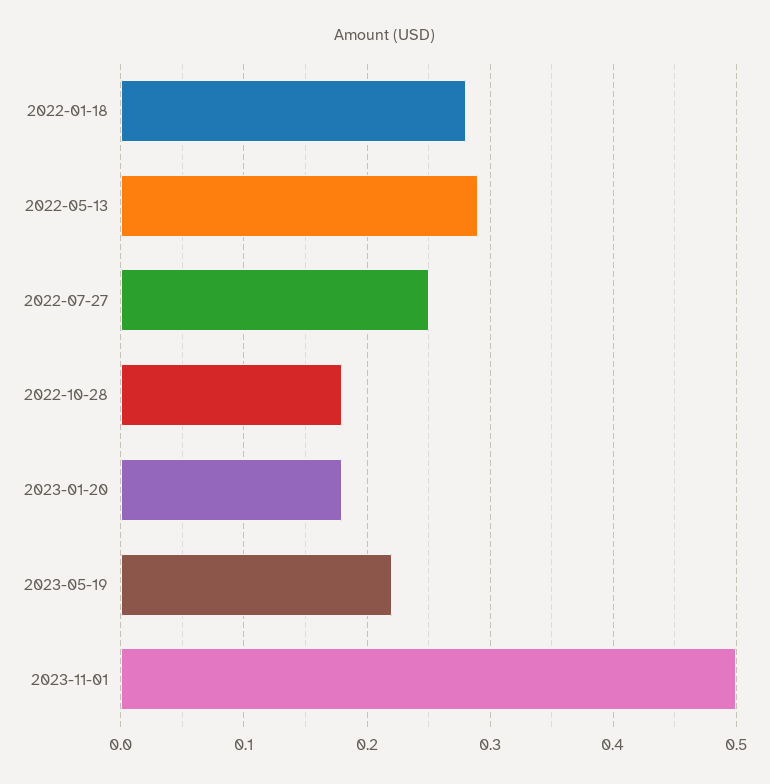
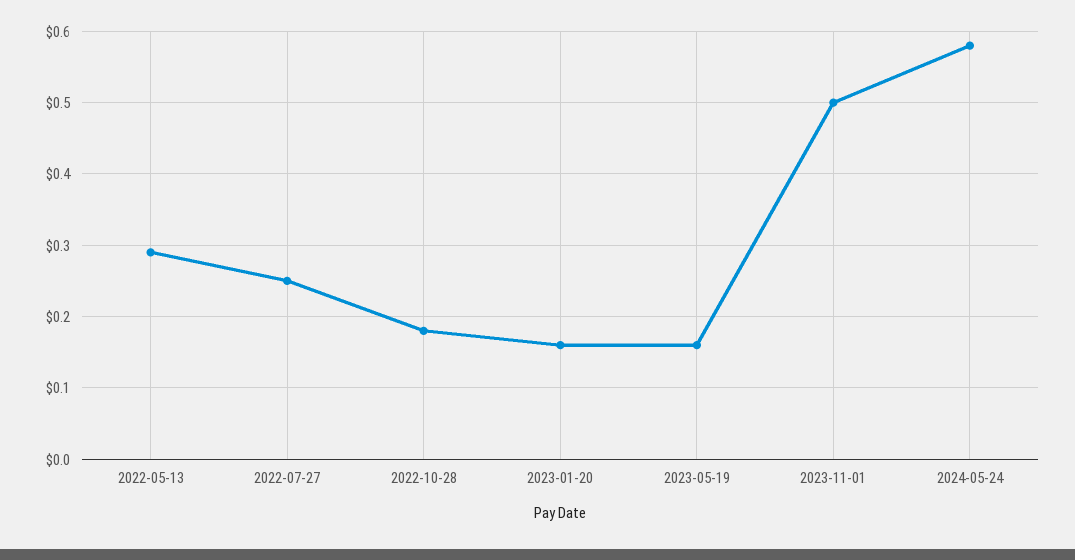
2022-01-18: 0.28 -> none
2023-01-20: 0.18 -> 0.16
2023-05-19: 0.22 -> 0.16
2024-05-24: none -> 0.58

